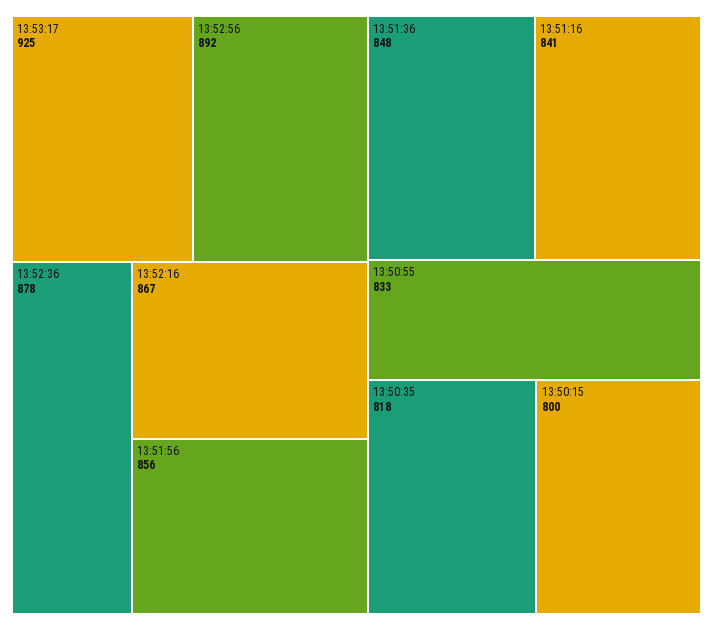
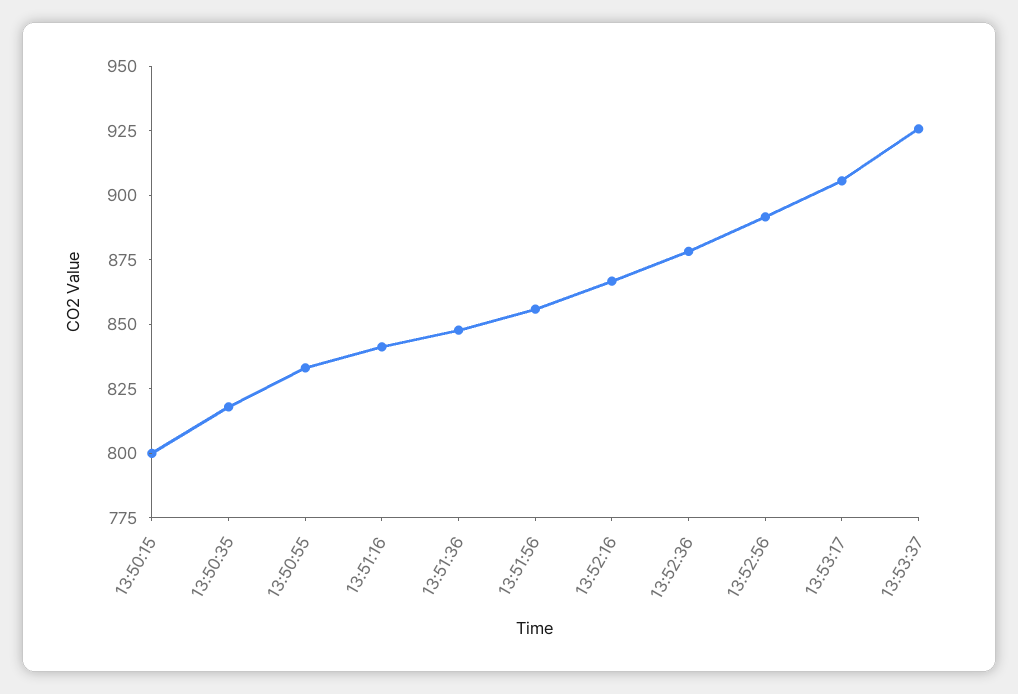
13:53:17: 925 -> 905
13:53:37: none -> 925

